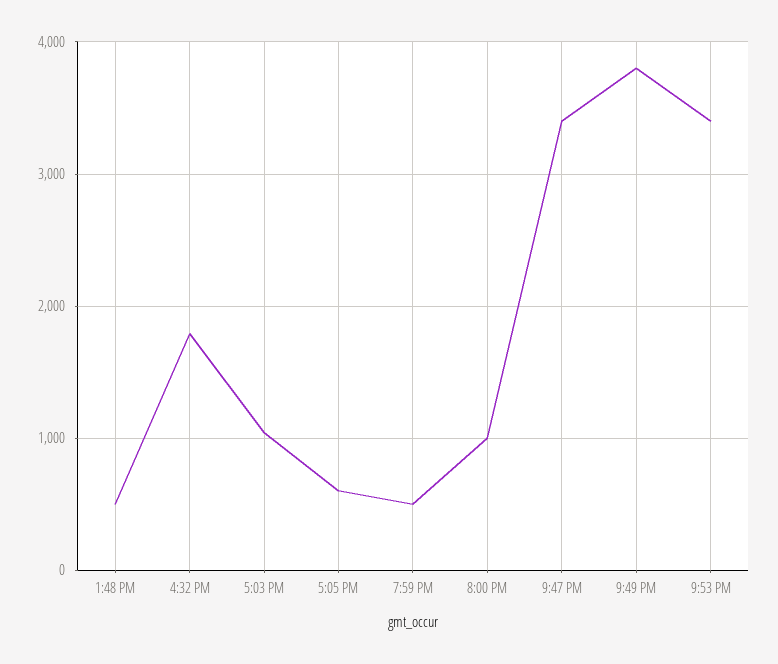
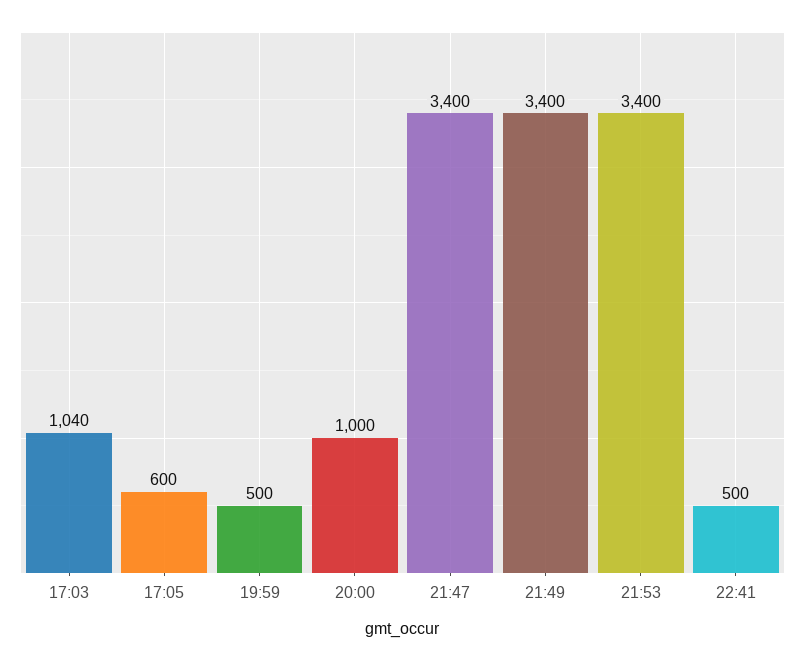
1:48 PM: 500 -> none
4:32 PM: 1800 -> none
9:49 PM: 3800 -> 3400
22:41: none -> 500

